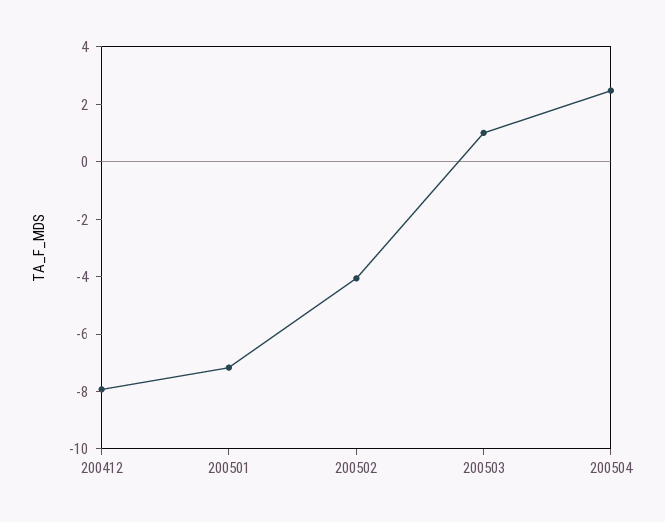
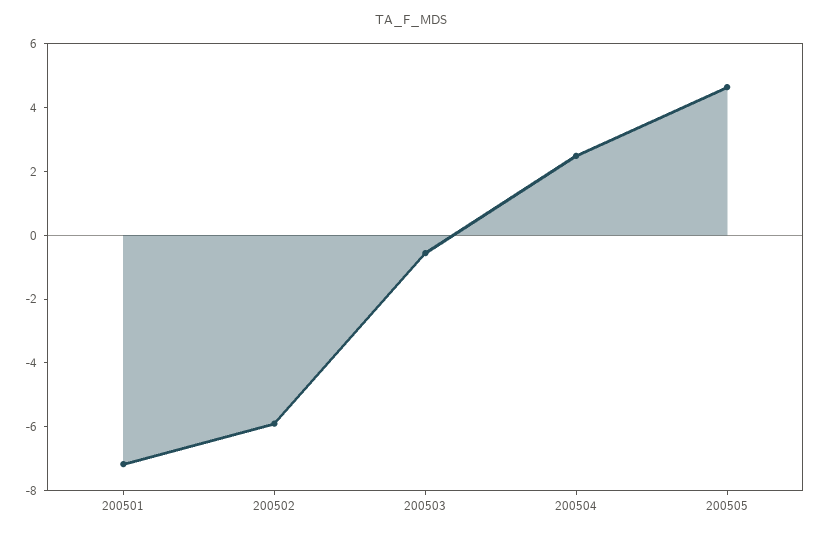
200412: -8 -> none
200502: -4 -> -6
200503: 1 -> -0.5
200505: none -> 4.5

